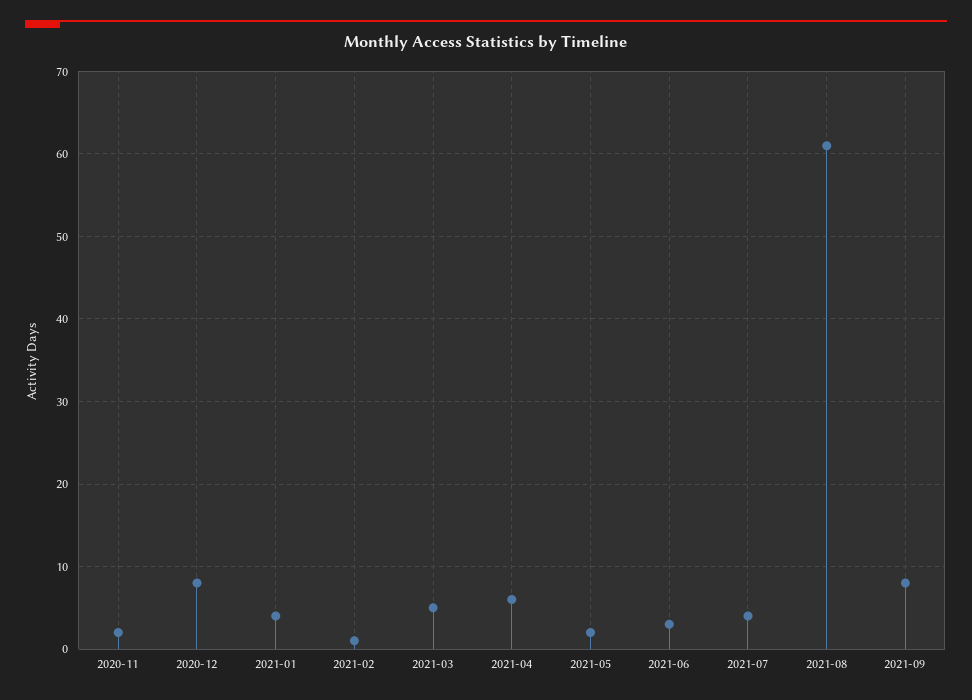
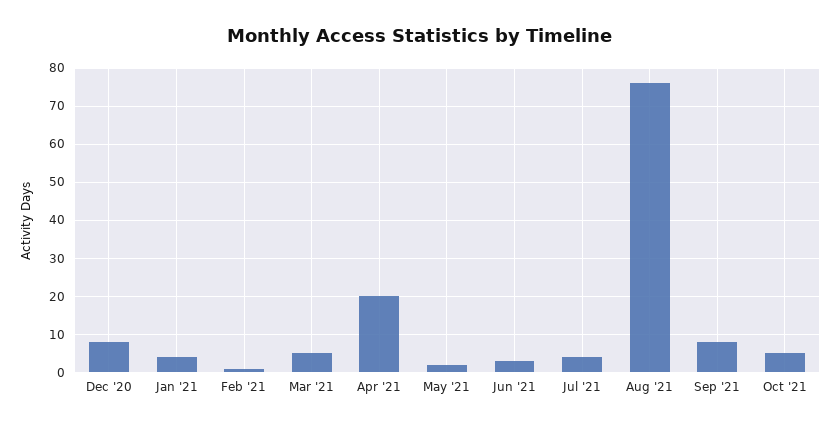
2020-11: 2 -> none
2021-04: 6 -> 20
2021-08: 61 -> 75
Oct '21: none -> 5

